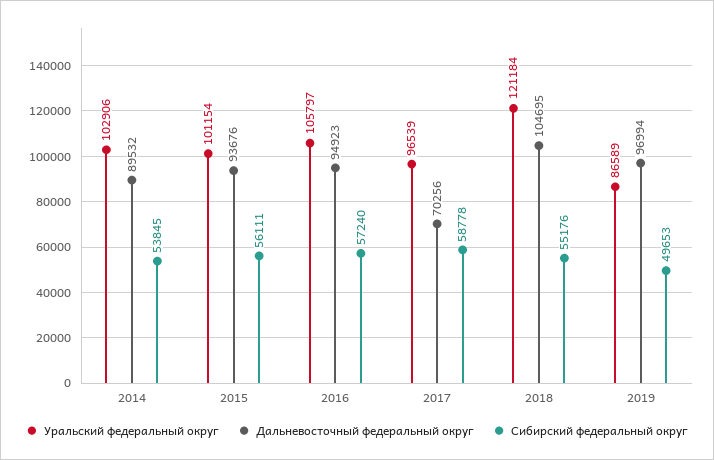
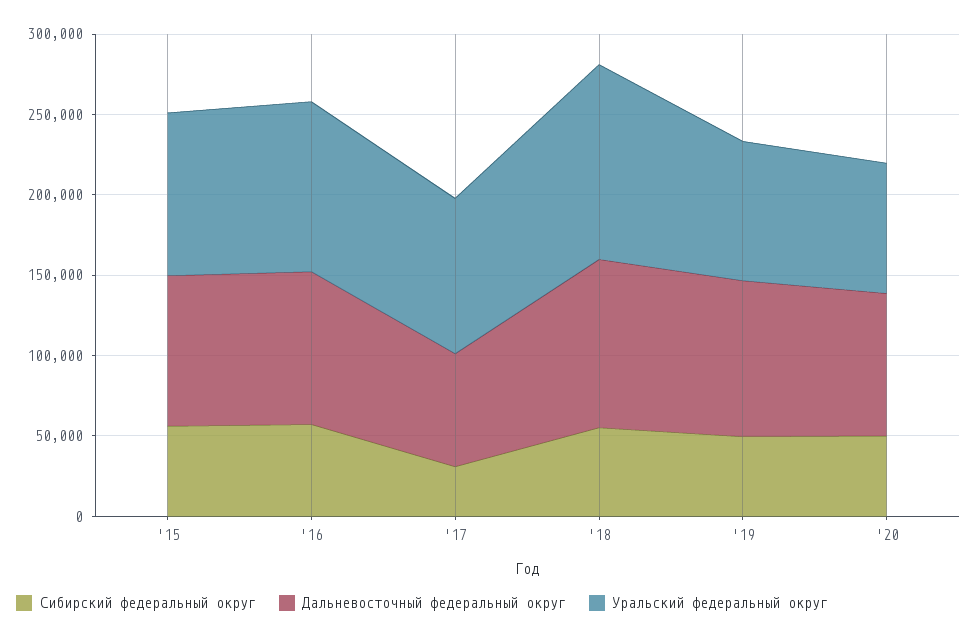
Уральский федеральный округ, 2014: 102906 -> none
Дальневосточный федеральный округ, 2014: 89532 -> none
Сибирский федеральный округ, 2014: 53845 -> none
Сибирский федеральный округ, 2017: 58778 -> 30000
Сибирский федеральный округ, '20: none -> 50000
Дальневосточный федеральный округ, '20: none -> 90000
Уральский федеральный округ, '20: none -> 80000

